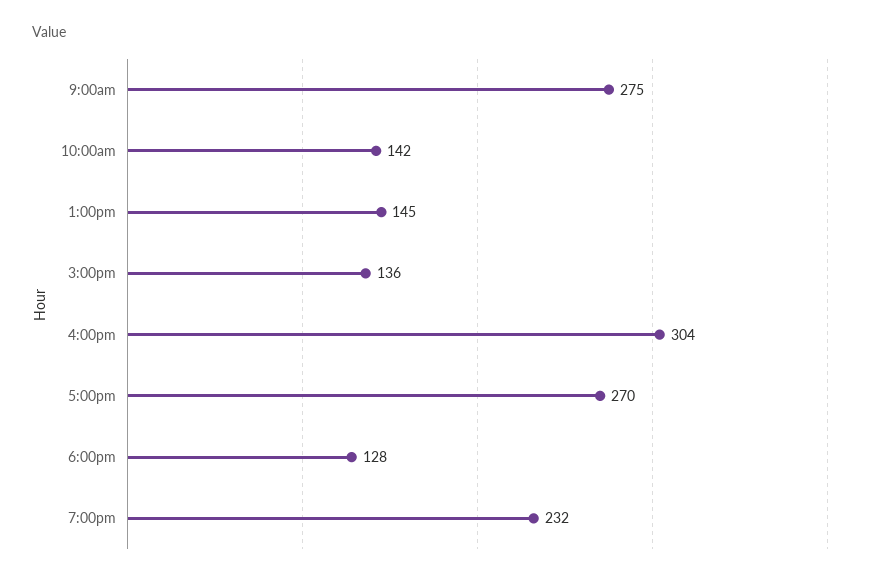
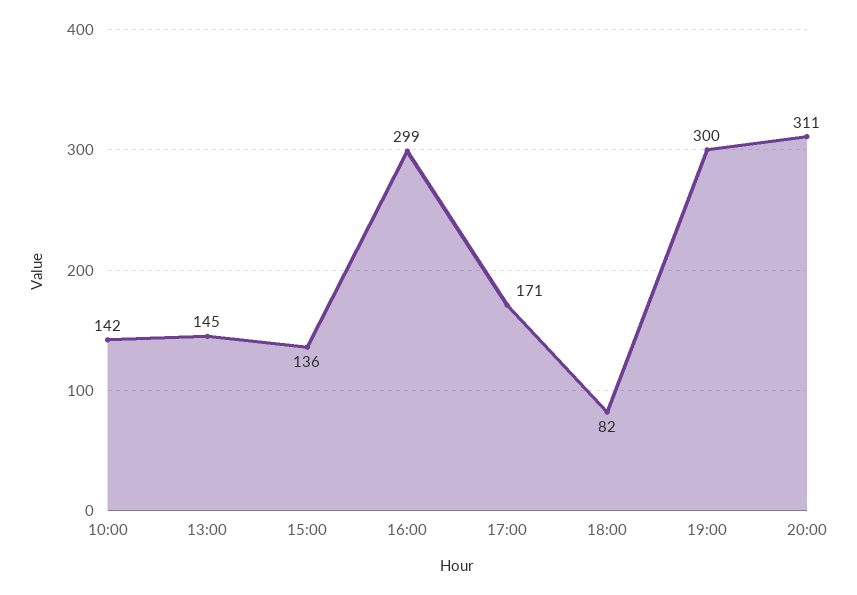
9:00am: 275 -> none
4:00pm: 304 -> 299
5:00pm: 270 -> 171
6:00pm: 128 -> 82
7:00pm: 232 -> 300
20:00: none -> 311

